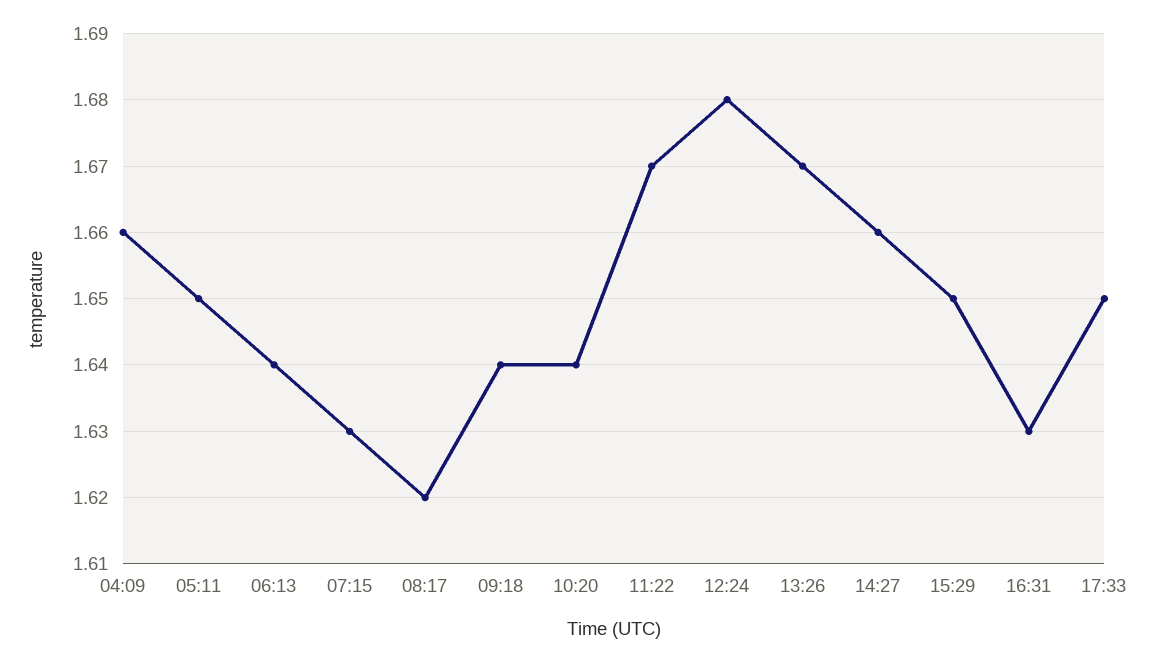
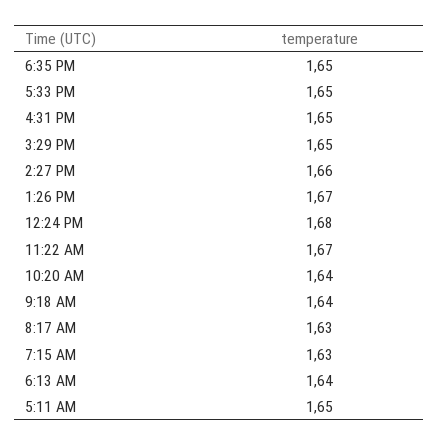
04:09: 1.66 -> none
08:17: 1.62 -> 1.63
16:31: 1.63 -> 1.65
6:35 PM: none -> 1.65

